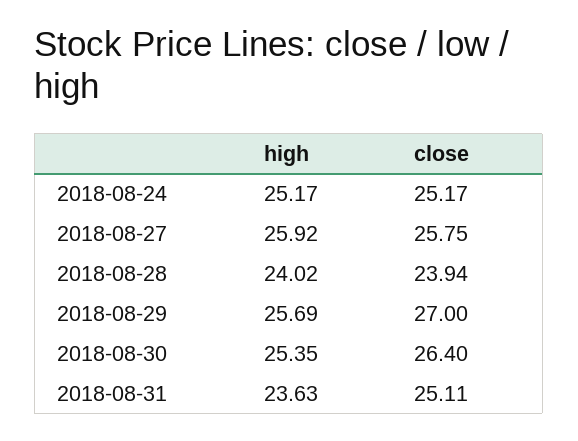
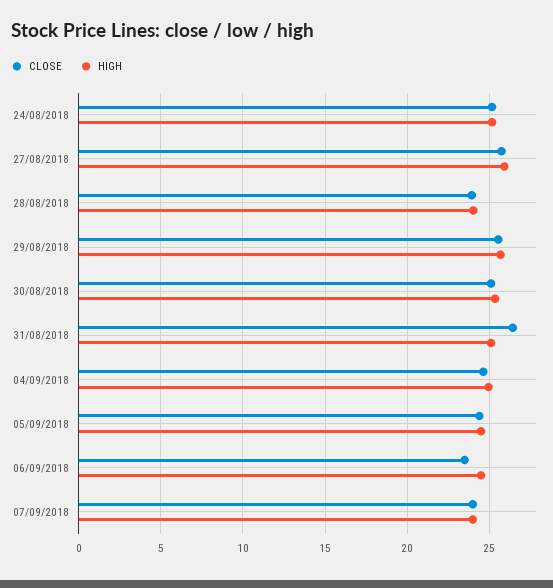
close, 2018-08-29: 27 -> 25.5
close, 2018-08-30: 26.4 -> 25
high, 2018-08-31: 23.63 -> 25
close, 2018-08-31: 25.11 -> 26.5
close, 04/09/2018: none -> 24.5
high, 04/09/2018: none -> 25
close, 05/09/2018: none -> 24.5
high, 05/09/2018: none -> 24.5
close, 06/09/2018: none -> 23.5
high, 06/09/2018: none -> 24.5
close, 07/09/2018: none -> 24
high, 07/09/2018: none -> 24

